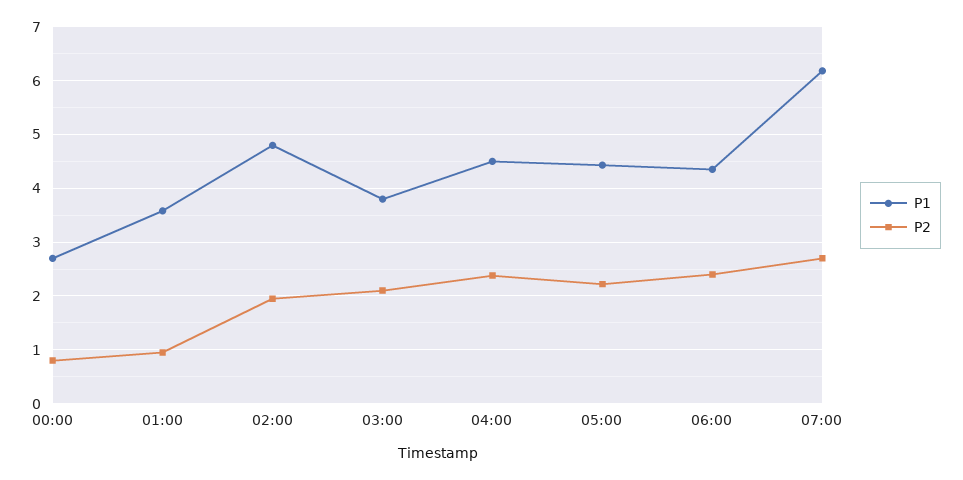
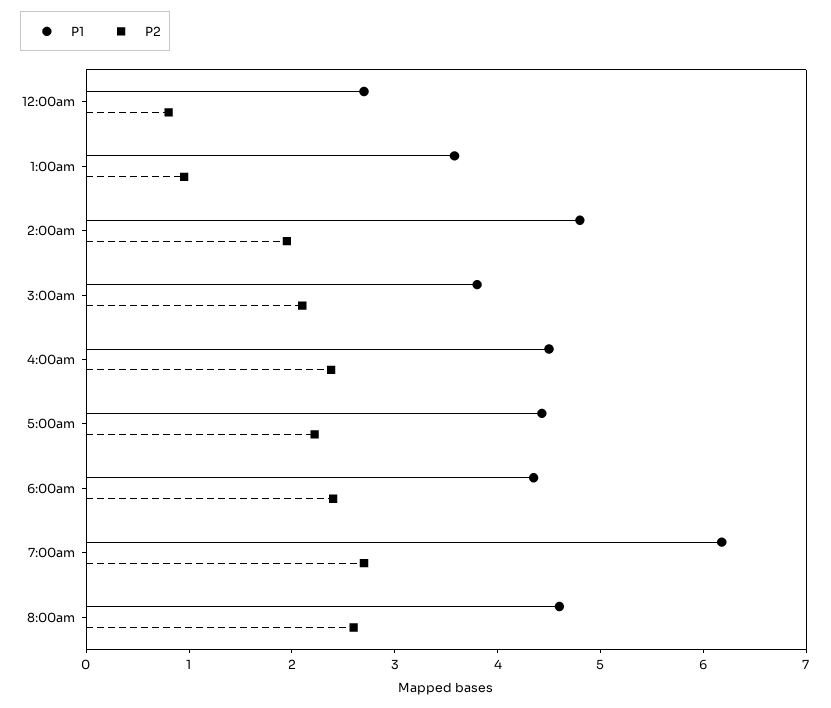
P1, 8:00am: none -> 4.6
P2, 8:00am: none -> 2.6

